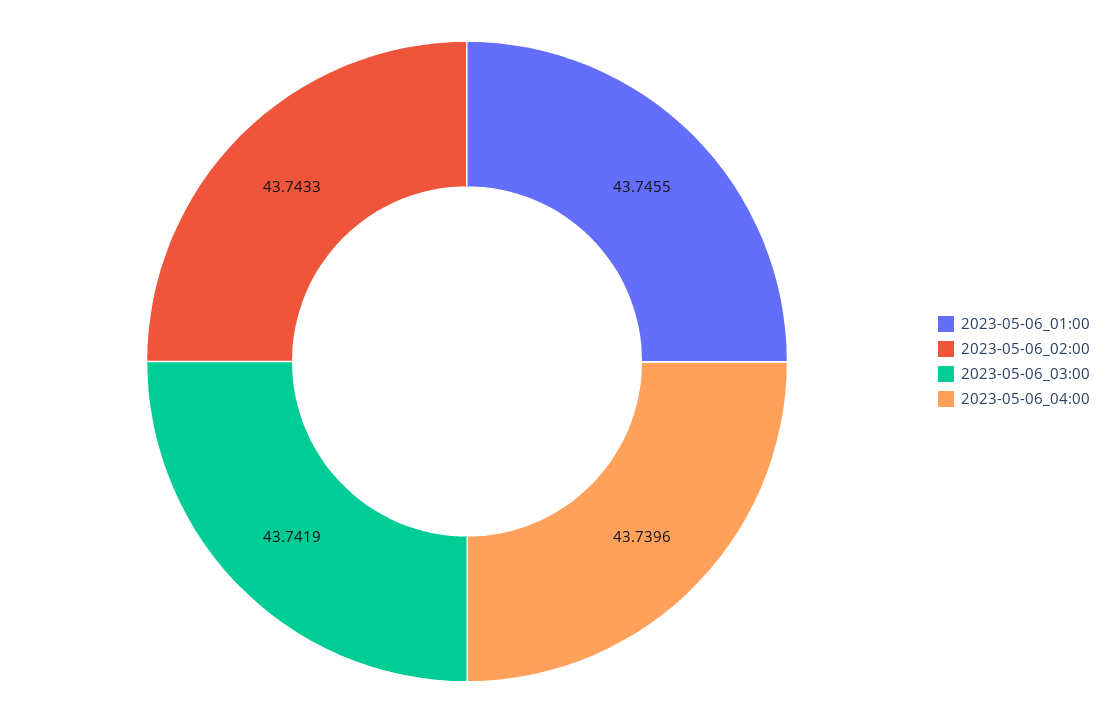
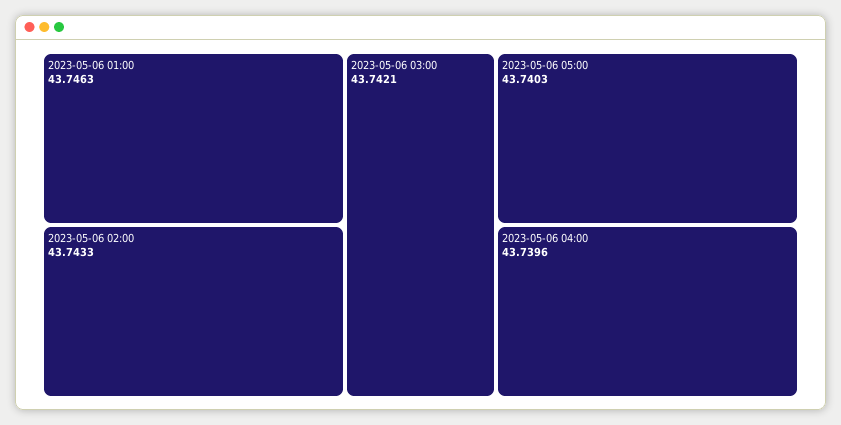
2023-05-06_01:00: 43.7455 -> 43.7463
2023-05-06_03:00: 43.7419 -> 43.7421
2023-05-06 05:00: none -> 43.7403

